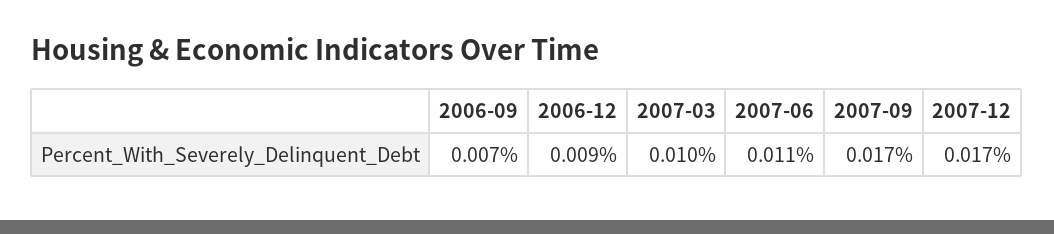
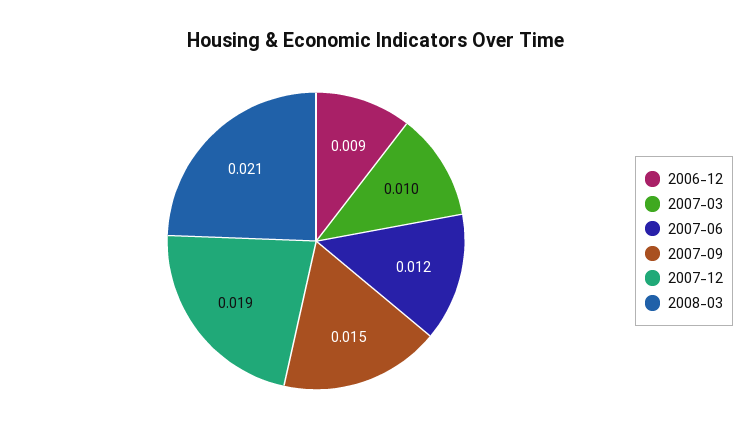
2006-09: 0.007 -> none
2007-06: 0.011 -> 0.012
2007-09: 0.017 -> 0.015
2007-12: 0.017 -> 0.019
2008-03: none -> 0.021

